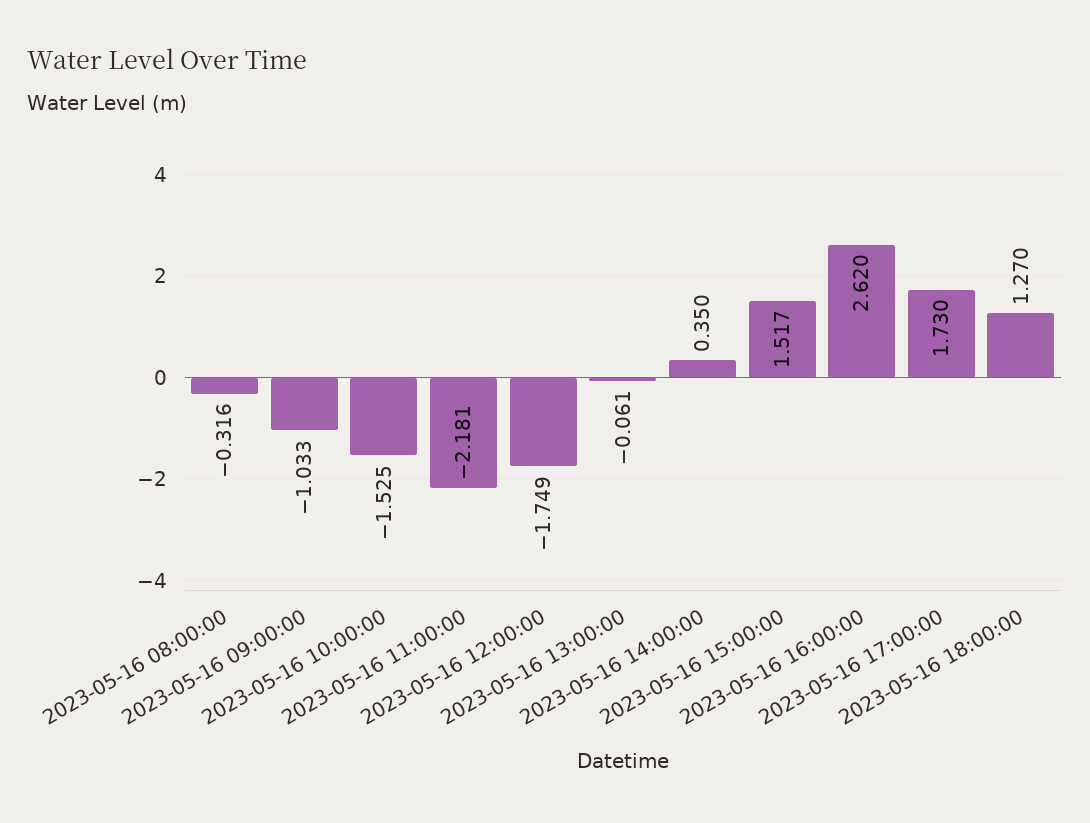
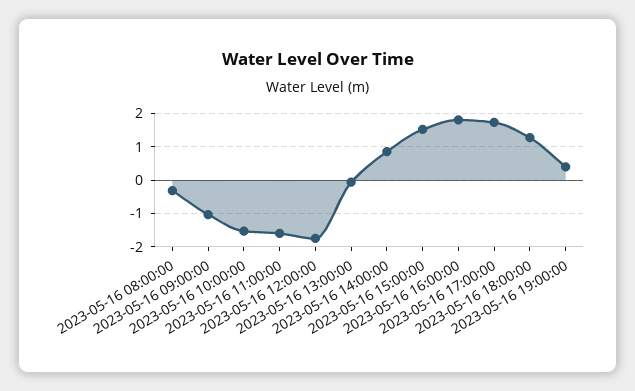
2023-05-16 11:00:00: -2.181 -> -1.6
2023-05-16 14:00:00: 0.35 -> 0.8
2023-05-16 16:00:00: 2.62 -> 1.8
2023-05-16 19:00:00: none -> 0.4

